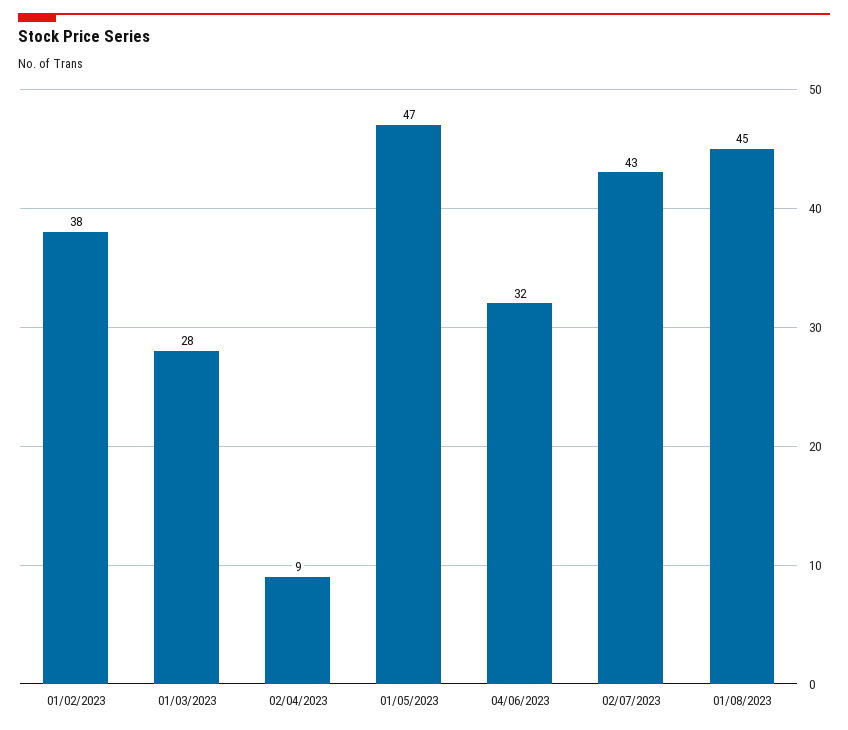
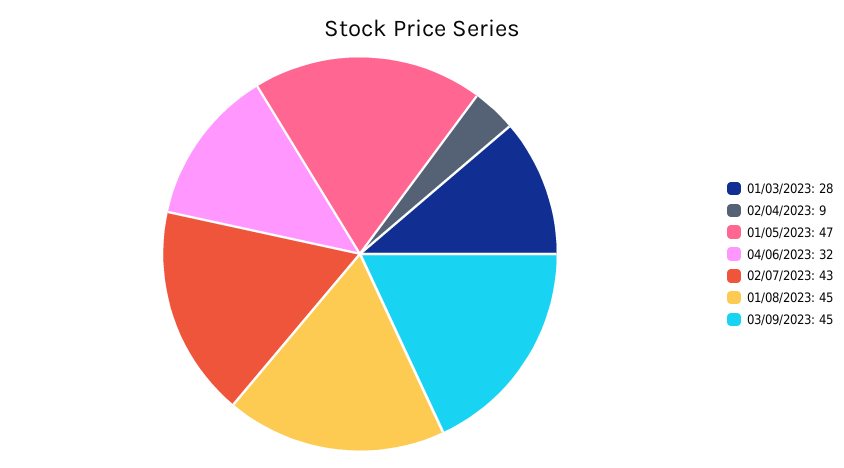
01/02/2023: 38 -> none
03/09/2023: none -> 45

